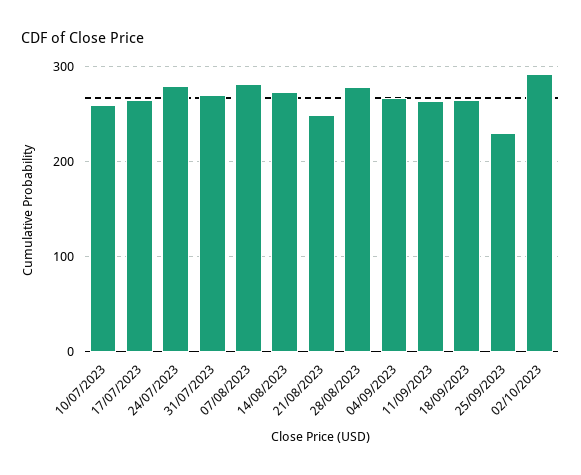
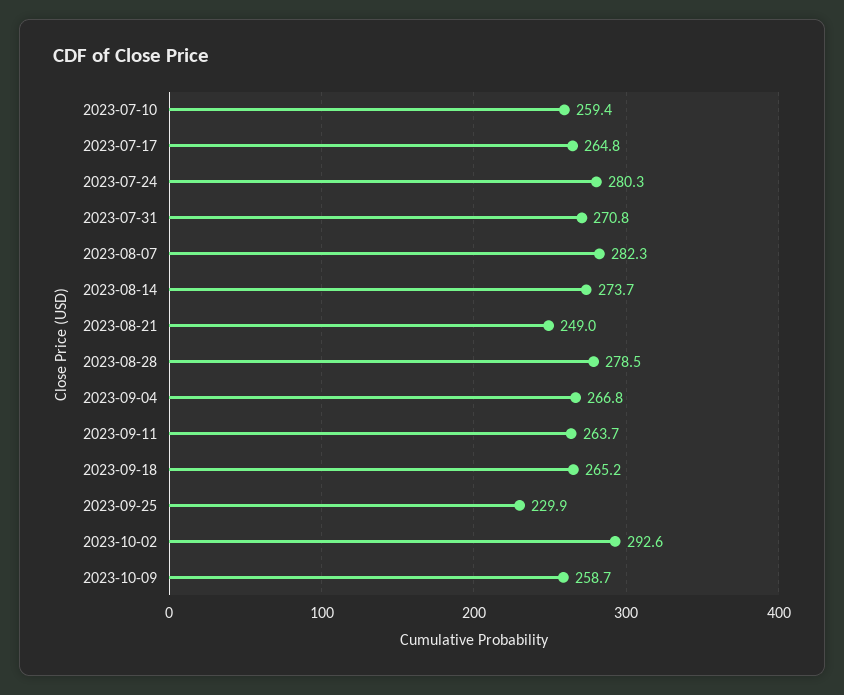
2023-10-09: none -> 258.7

